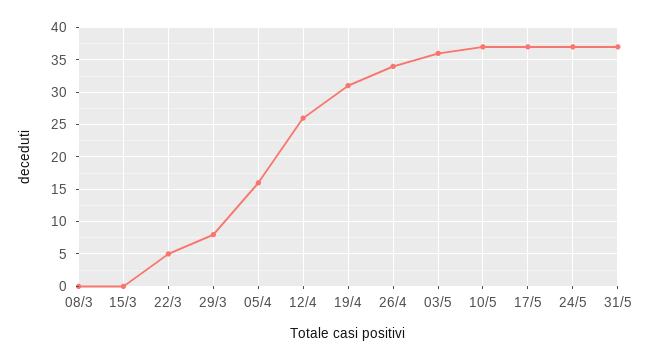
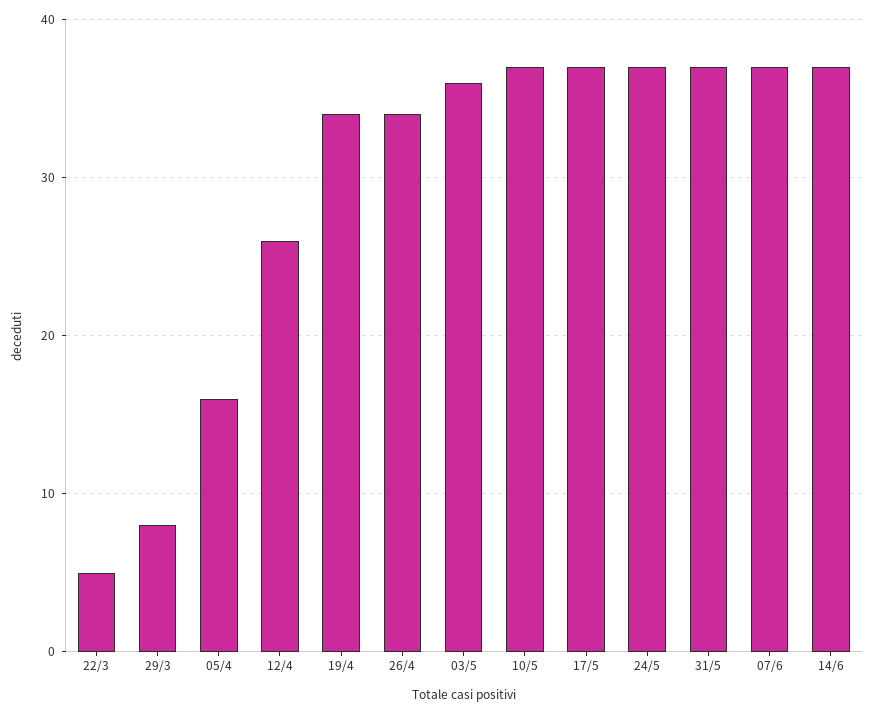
08/3: 0 -> none
15/3: 0 -> none
19/4: 31 -> 34
07/6: none -> 37
14/6: none -> 37

